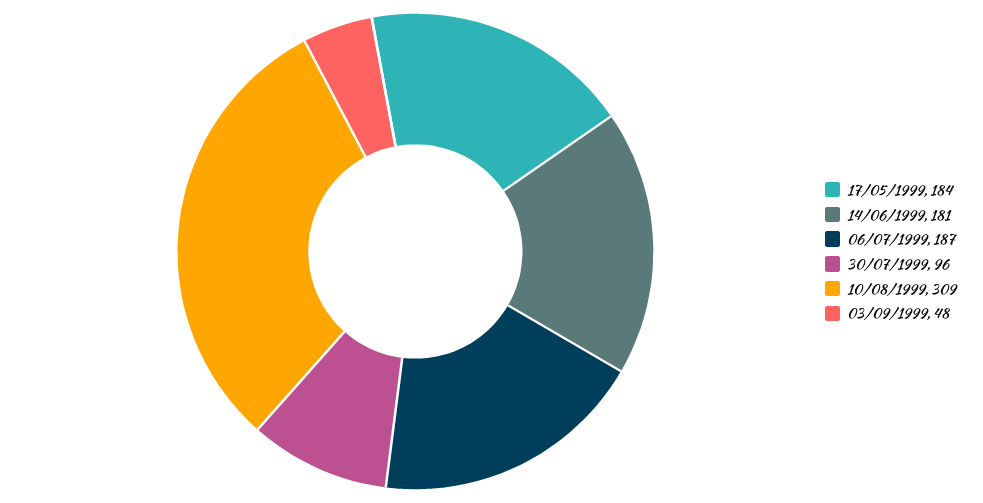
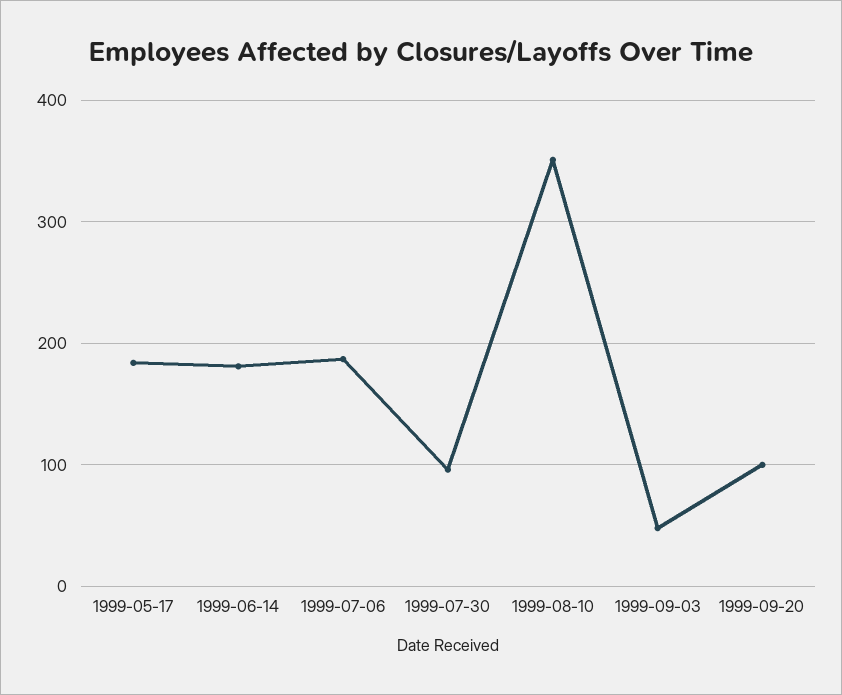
10/08/1999: 309 -> 350
1999-09-20: none -> 100

